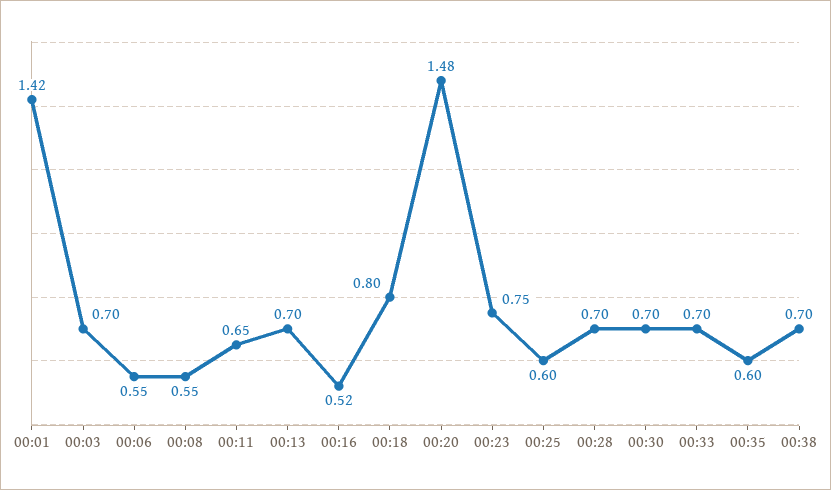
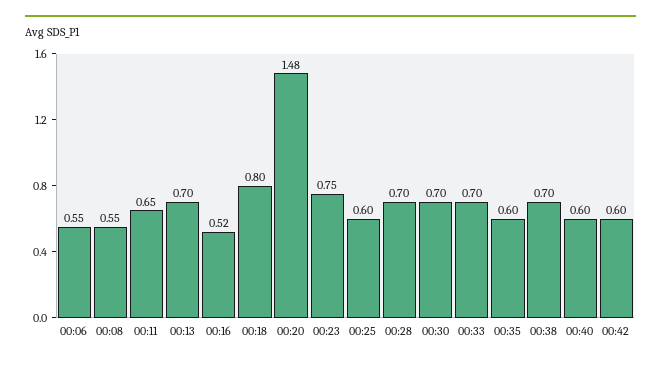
00:01: 1.42 -> none
00:03: 0.7 -> none
00:40: none -> 0.6
00:42: none -> 0.6

